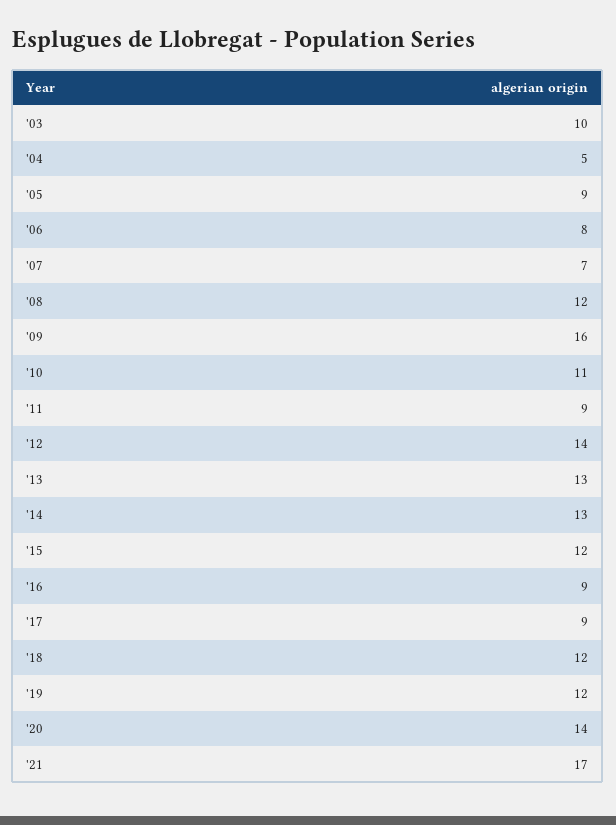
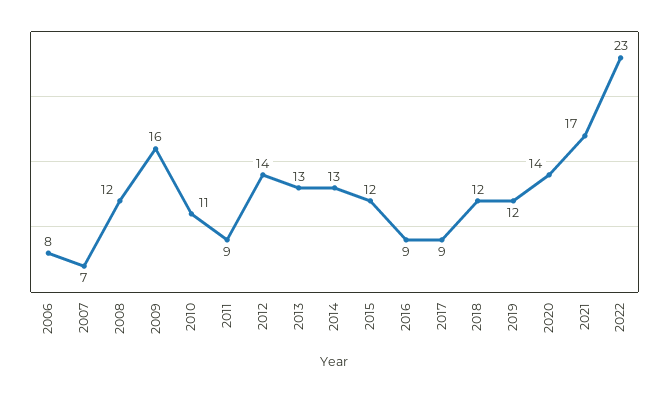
'03: 10 -> none
'04: 5 -> none
'05: 9 -> none
2022: none -> 23

